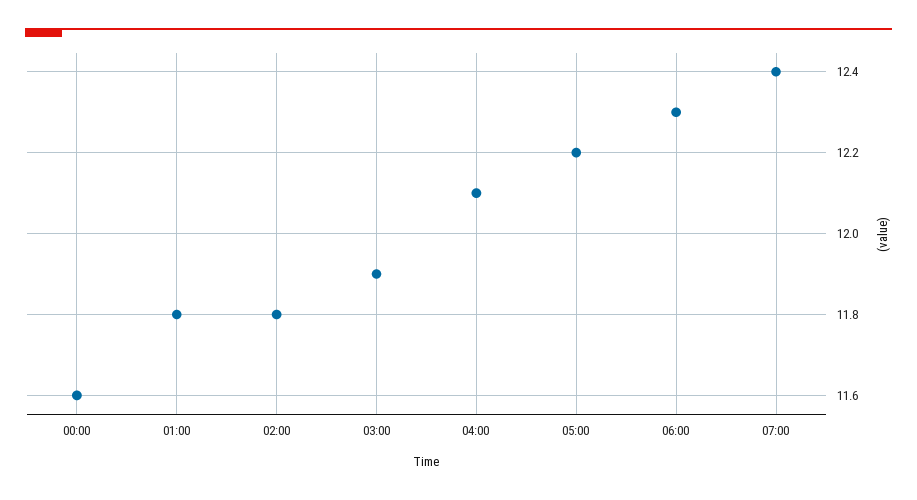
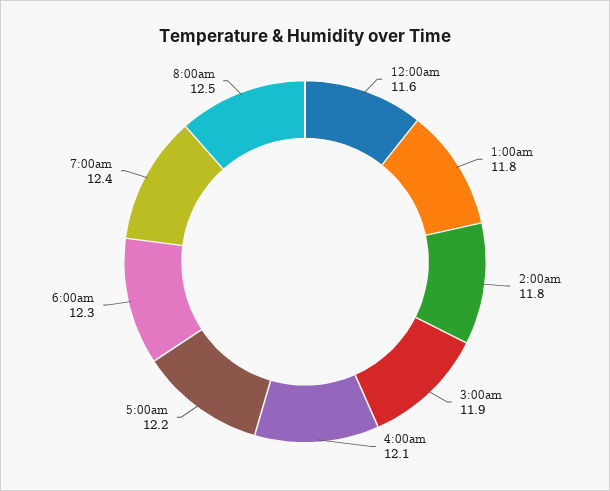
8:00am: none -> 12.5

